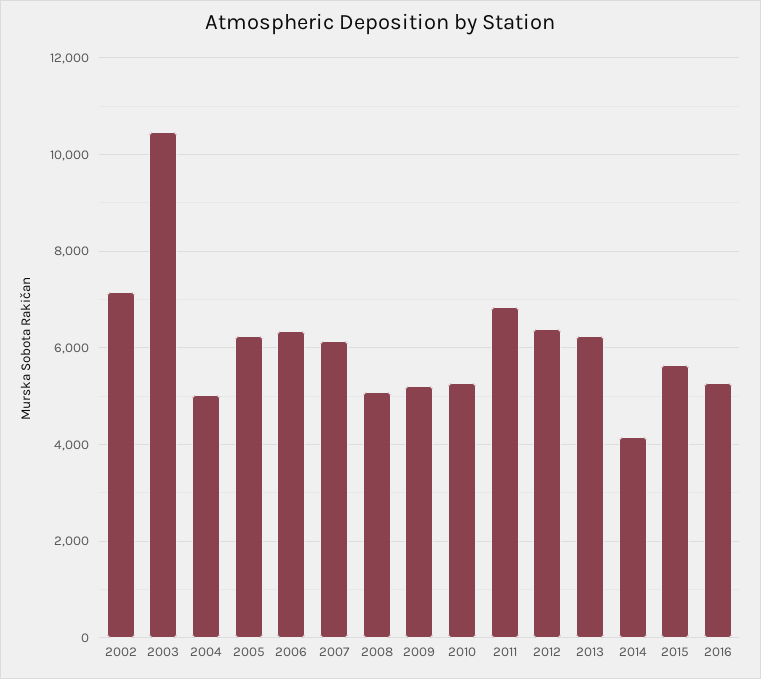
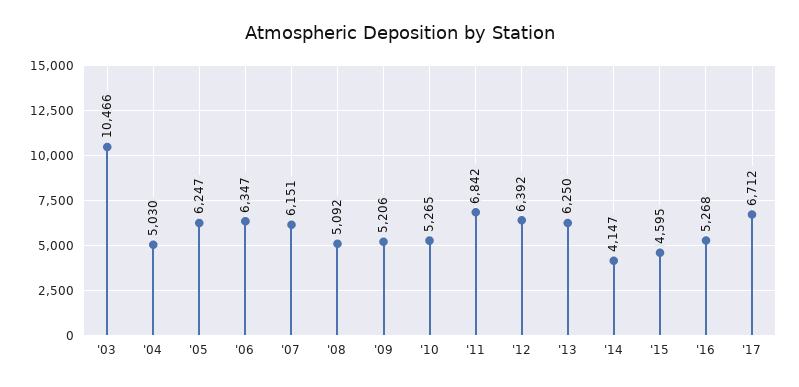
2002: 7200 -> none
2015: 5600 -> 4595
'17: none -> 6712

